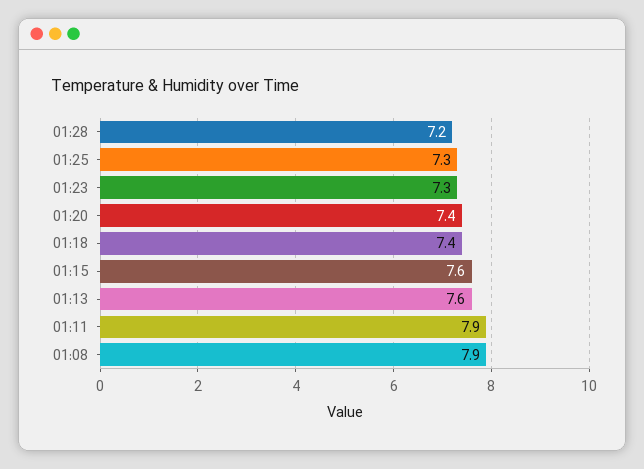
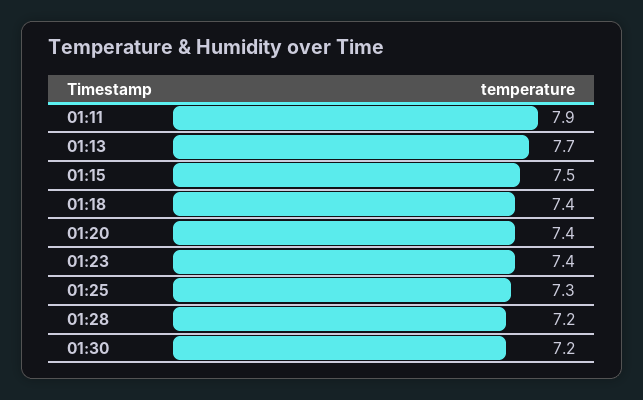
01:23: 7.3 -> 7.4
01:15: 7.6 -> 7.5
01:13: 7.6 -> 7.7
01:08: 7.9 -> none
01:30: none -> 7.2

